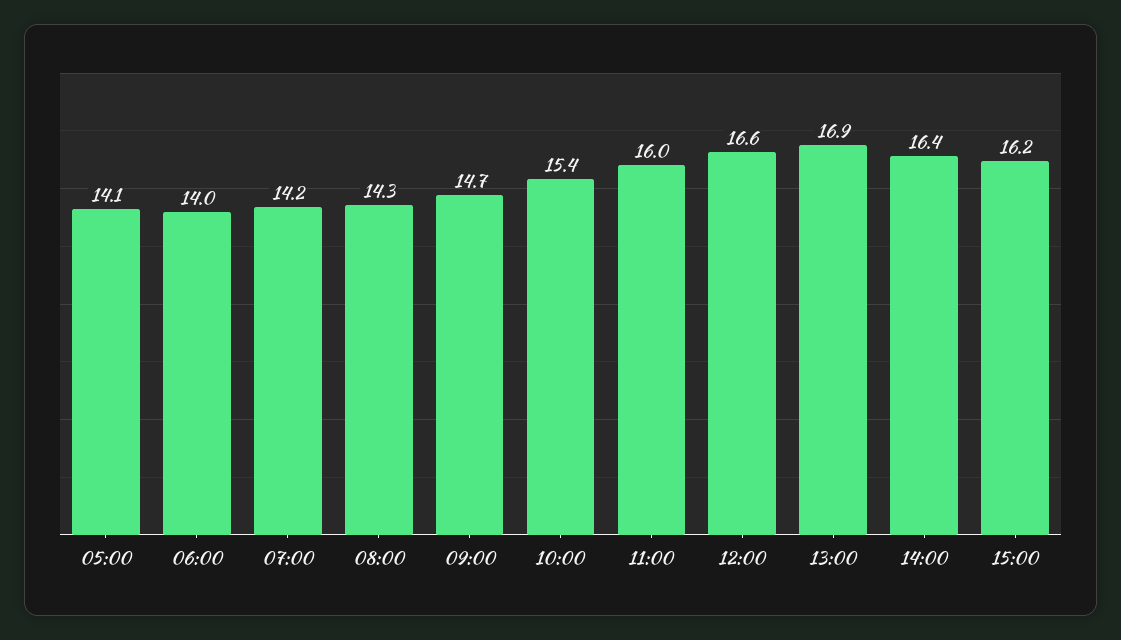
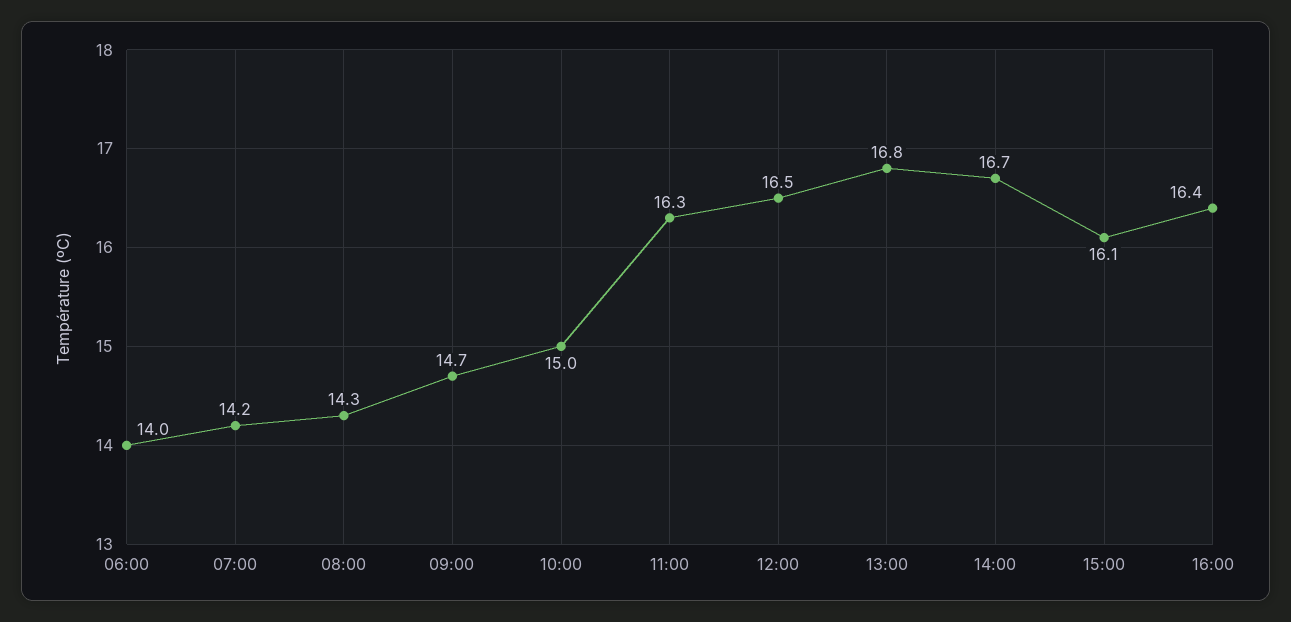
05:00: 14.1 -> none
10:00: 15.4 -> 15
11:00: 16 -> 16.3
12:00: 16.6 -> 16.5
13:00: 16.9 -> 16.8
14:00: 16.4 -> 16.7
15:00: 16.2 -> 16.1
16:00: none -> 16.4

